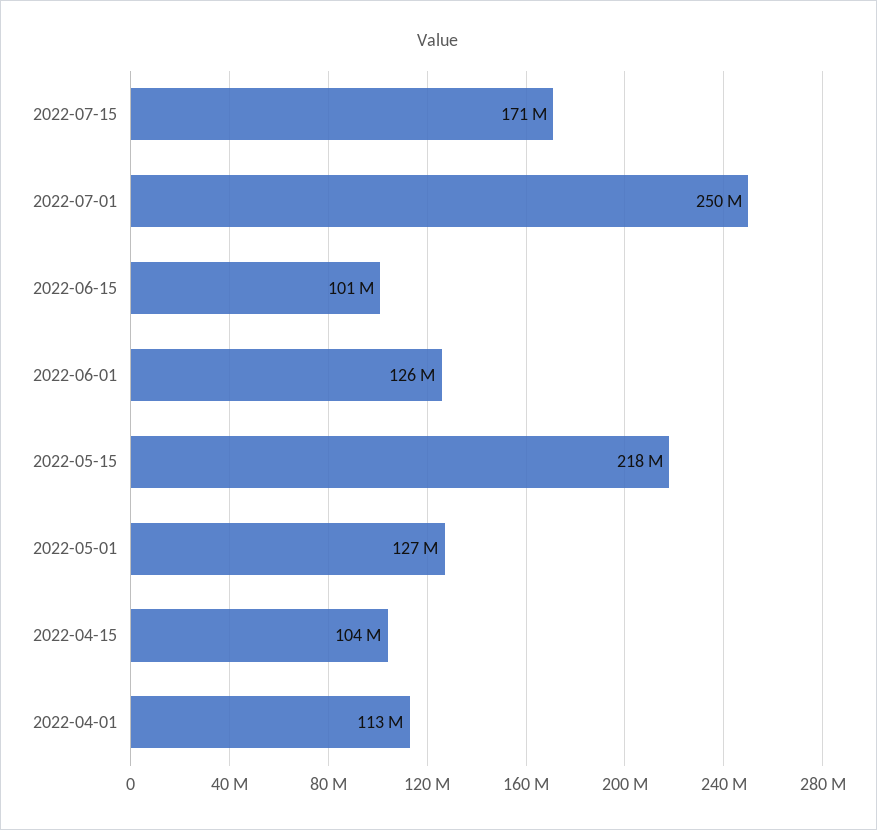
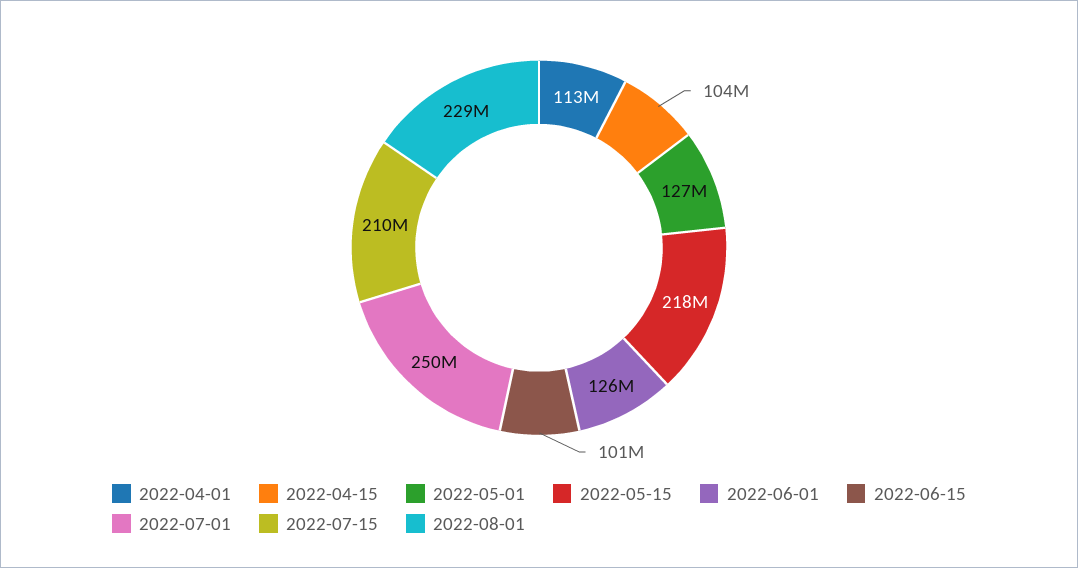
2022-07-15: 171000000 -> 210000000
2022-08-01: none -> 229000000

